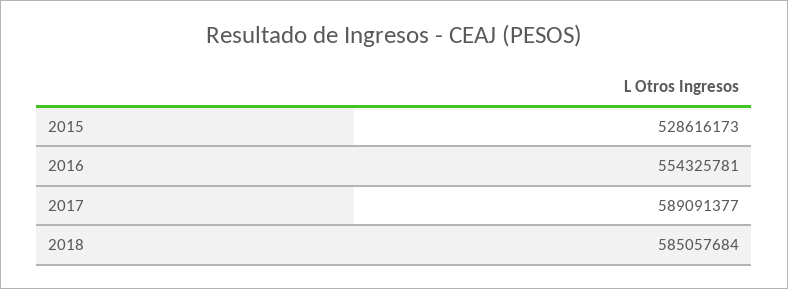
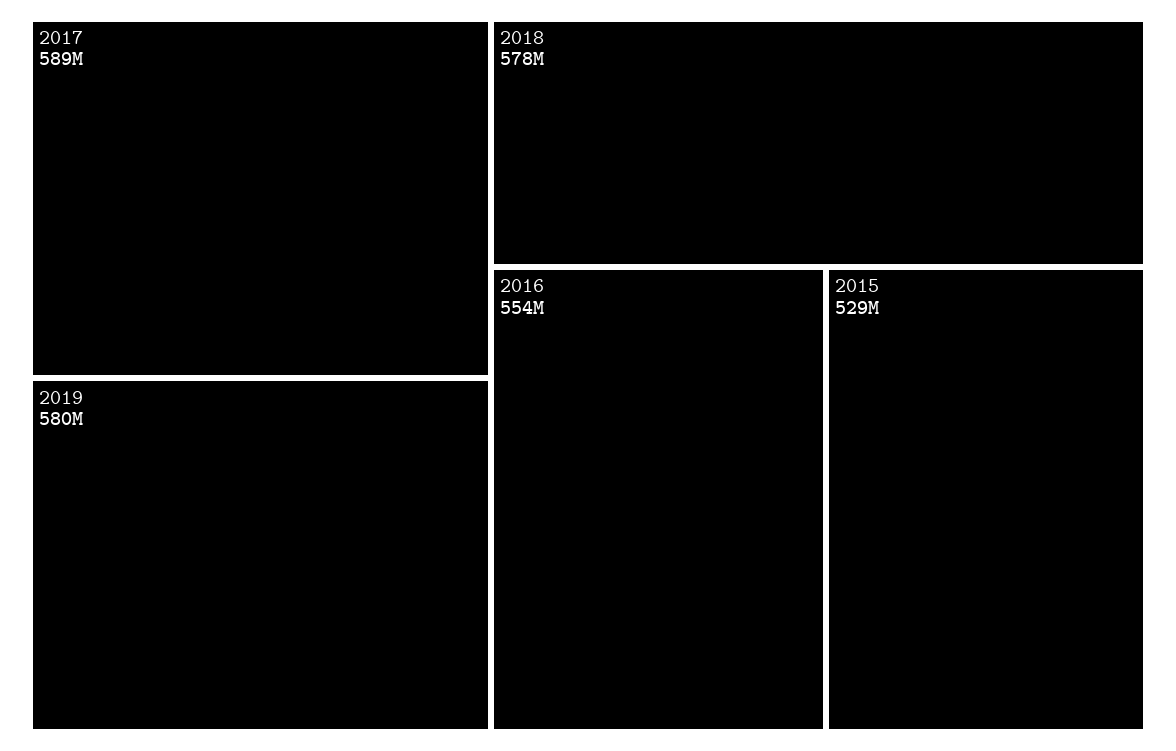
2018: 585057684 -> 578000000
2019: none -> 580000000

